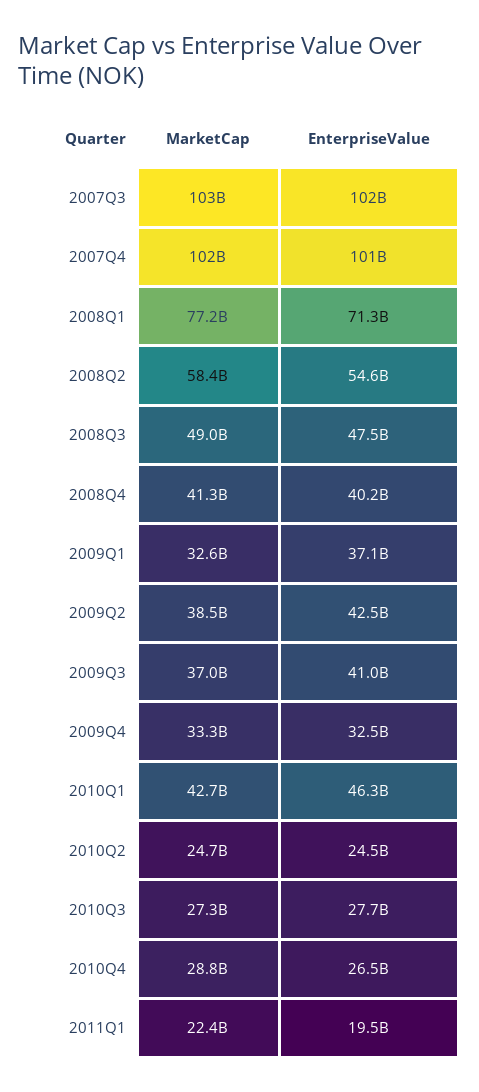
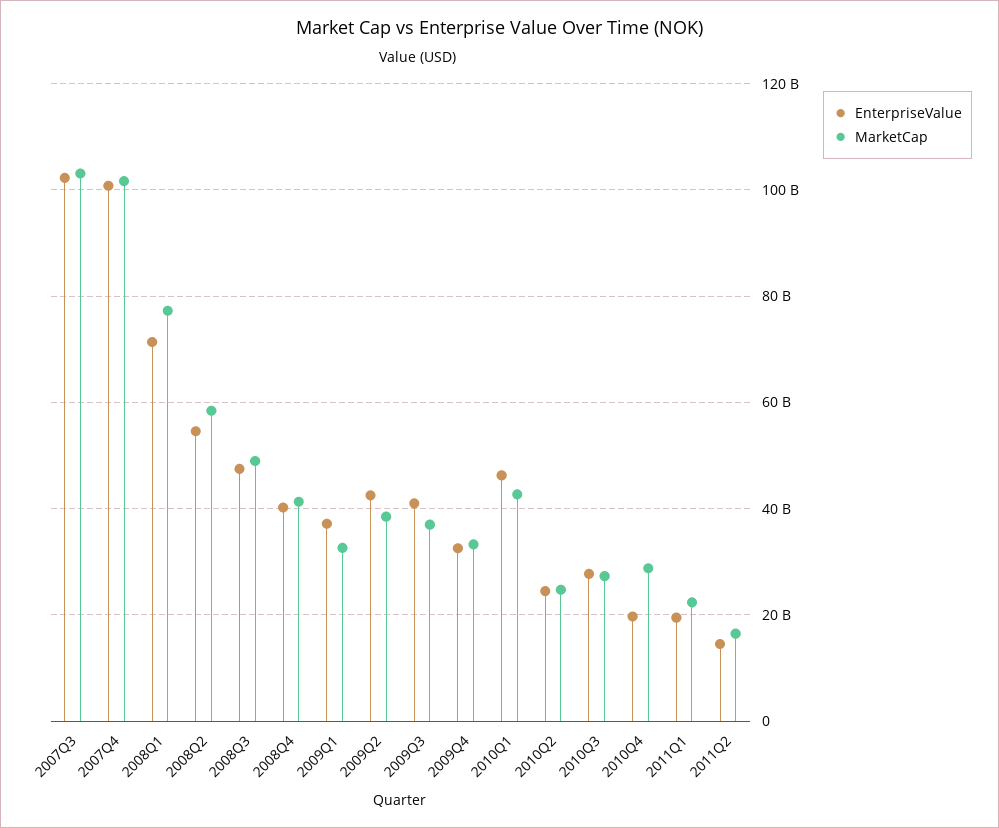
EnterpriseValue, 2010Q4: 26500000000 -> 20000000000
EnterpriseValue, 2011Q2: none -> 14000000000
MarketCap, 2011Q2: none -> 16000000000

